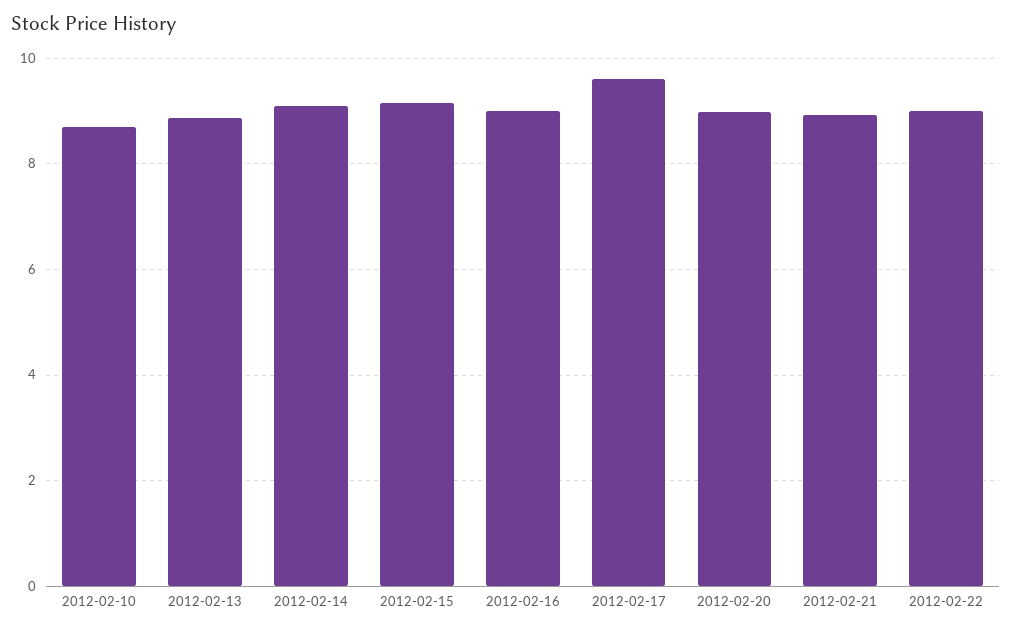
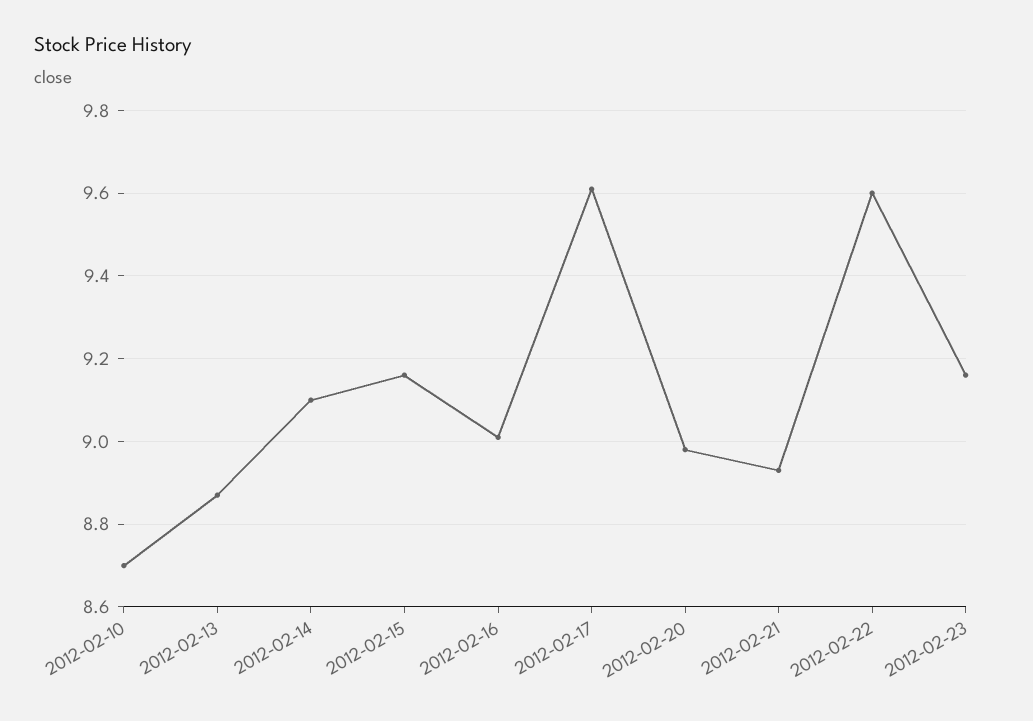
2012-02-22: 9 -> 9.6
2012-02-23: none -> 9.15

